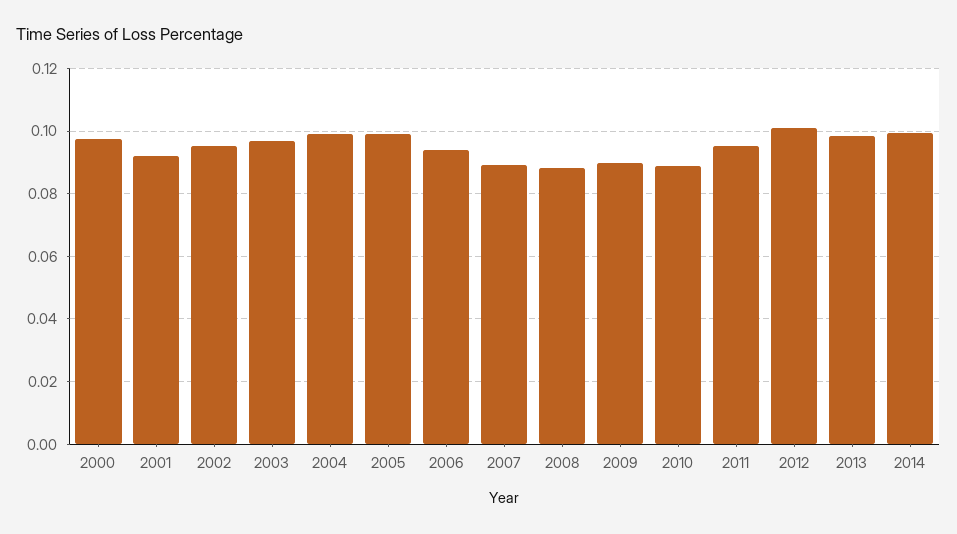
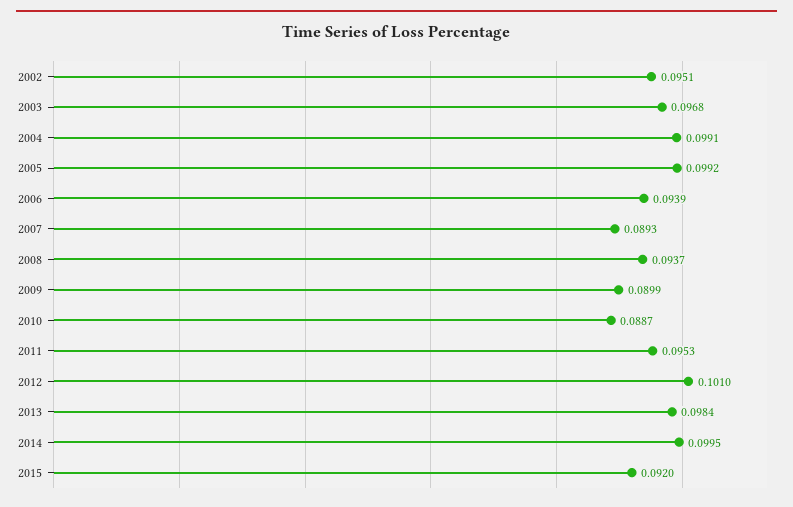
2000: 0.098 -> none
2001: 0.092 -> none
2008: 0.088 -> 0.0937
2015: none -> 0.092

